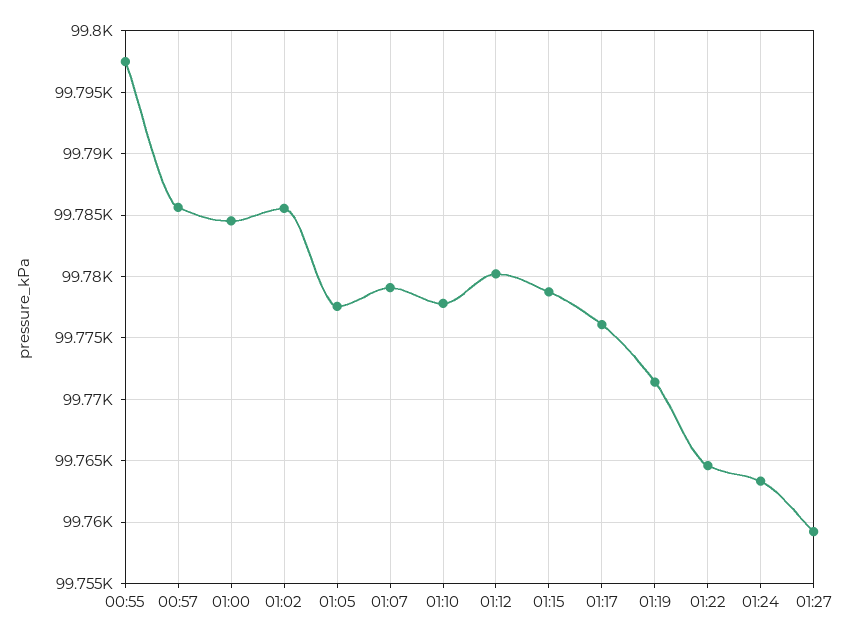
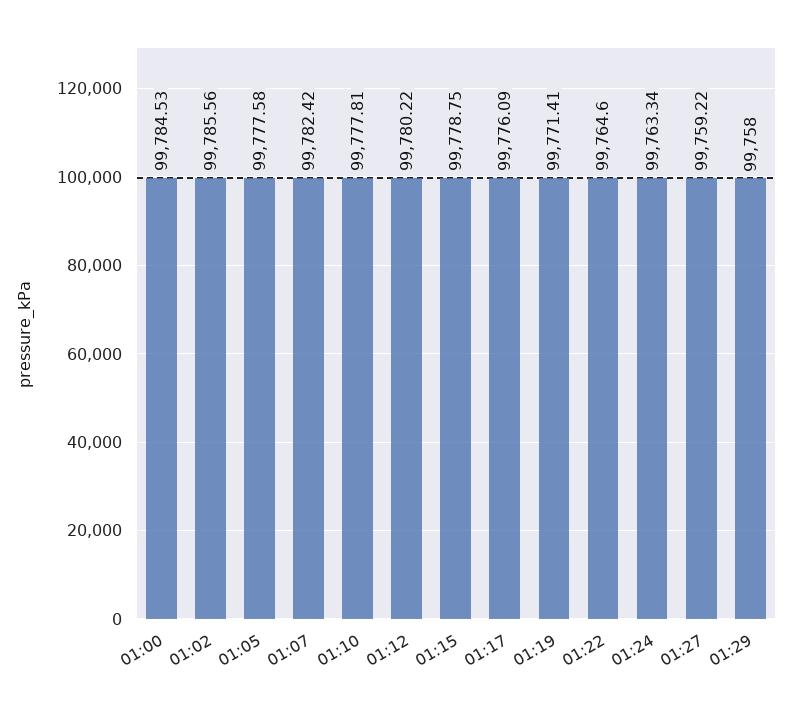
00:55: 99797.5 -> none
00:57: 99785.5 -> none
01:07: 99779 -> 99782.42
01:29: none -> 99758

